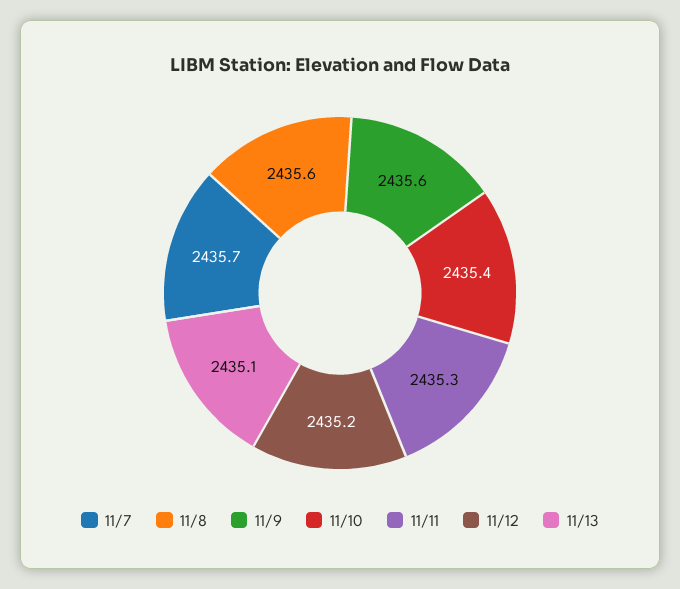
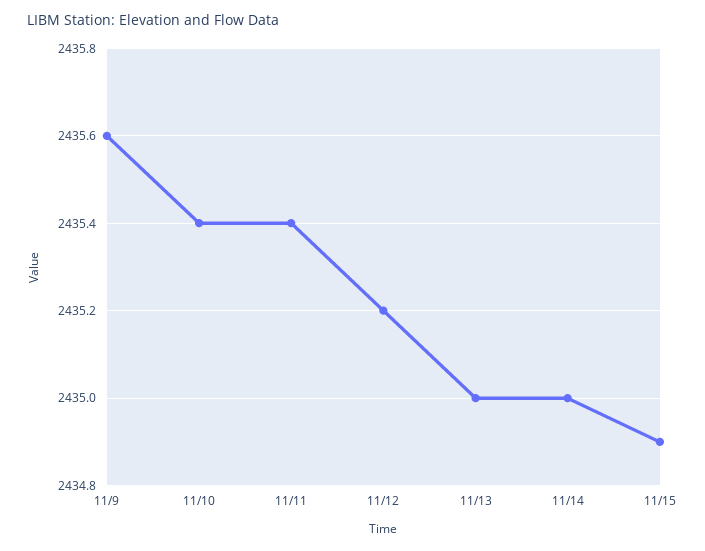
11/7: 2435.7 -> none
11/8: 2435.6 -> none
11/11: 2435.3 -> 2435.4
11/13: 2435.1 -> 2435
11/14: none -> 2435
11/15: none -> 2434.9

